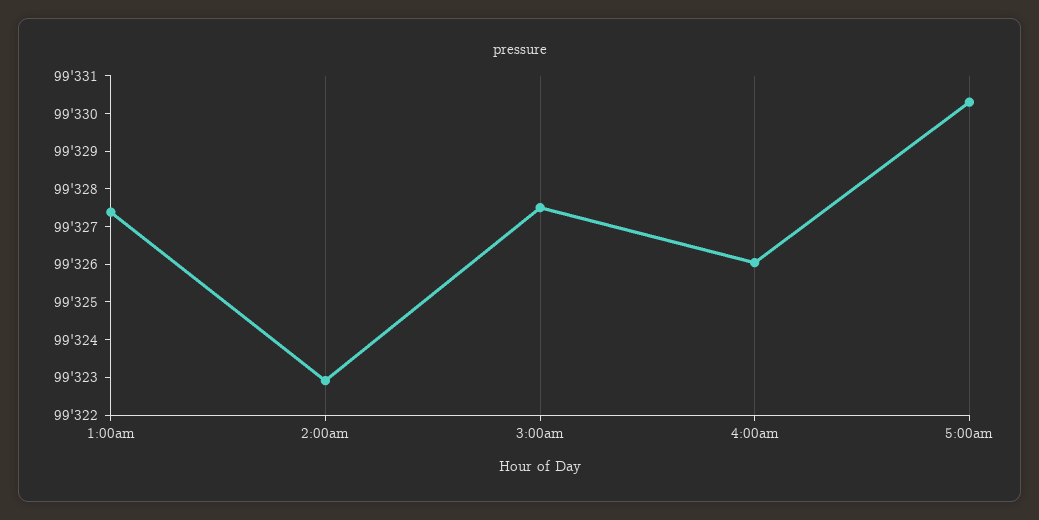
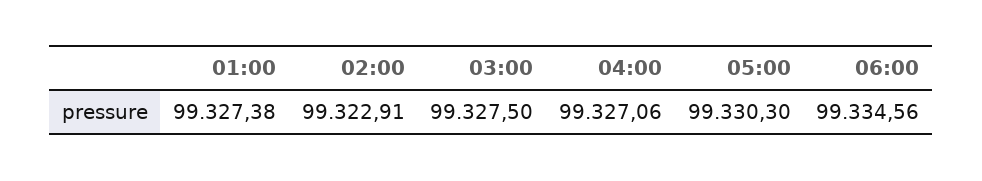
4:00am: 99326 -> 99327.06
06:00: none -> 99334.56

